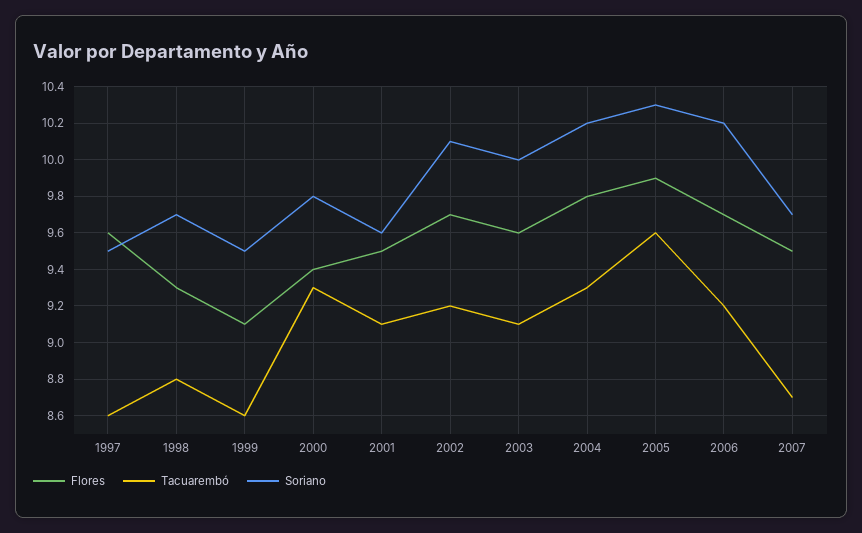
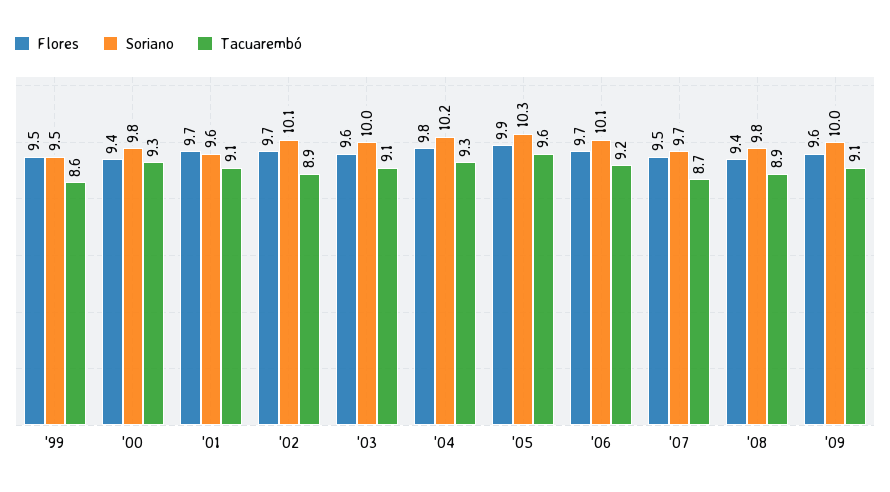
Flores, 1997: 9.6 -> none
Tacuarembó, 1997: 8.6 -> none
Soriano, 1997: 9.5 -> none
Flores, 1998: 9.3 -> none
Tacuarembó, 1998: 8.8 -> none
Soriano, 1998: 9.7 -> none
Flores, 1999: 9.1 -> 9.5
Flores, 2001: 9.5 -> 9.7
Tacuarembó, 2002: 9.2 -> 8.9
Soriano, 2006: 10.2 -> 10.1
Flores, '08: none -> 9.4
Soriano, '08: none -> 9.8
Tacuarembó, '08: none -> 8.9
Flores, '09: none -> 9.6
Soriano, '09: none -> 10
Tacuarembó, '09: none -> 9.1

